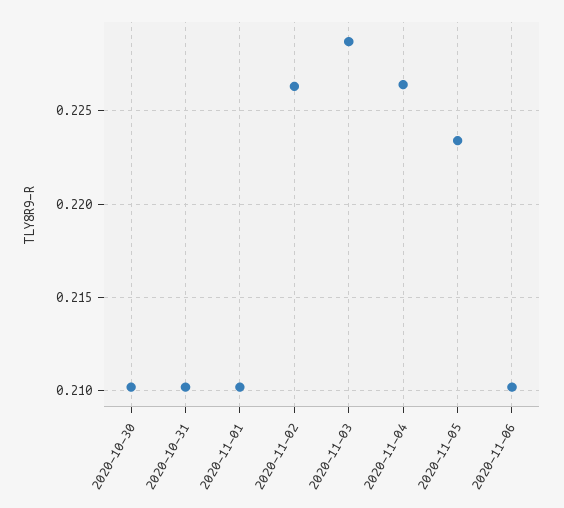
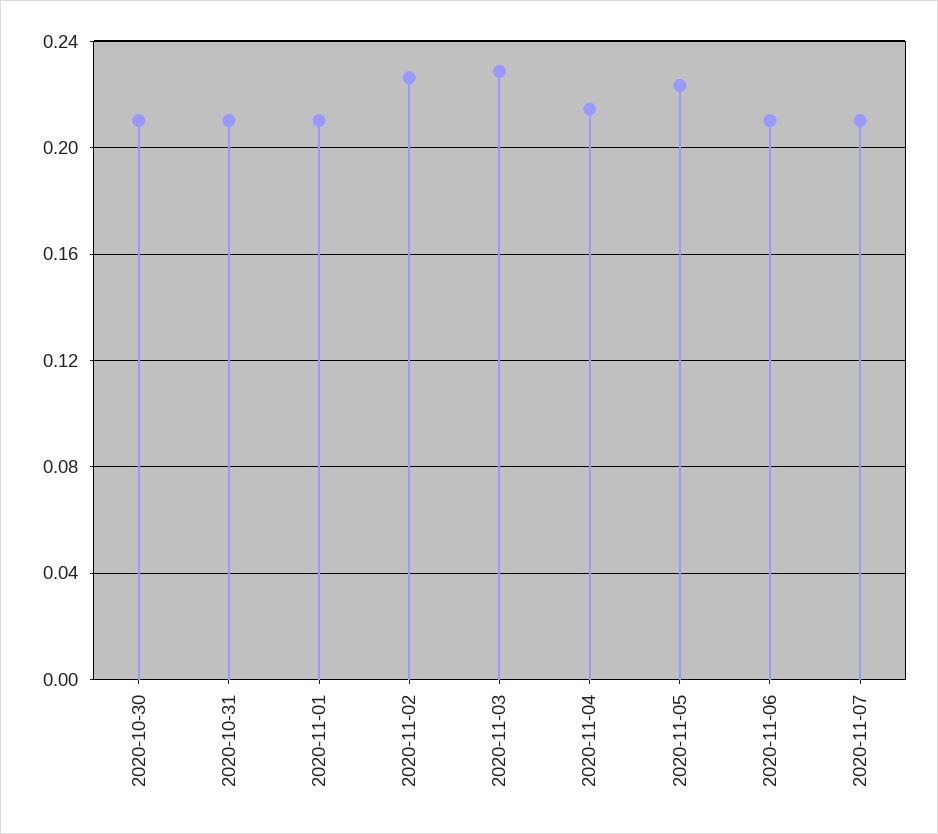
2020-11-04: 0.2265 -> 0.215
2020-11-07: none -> 0.21

